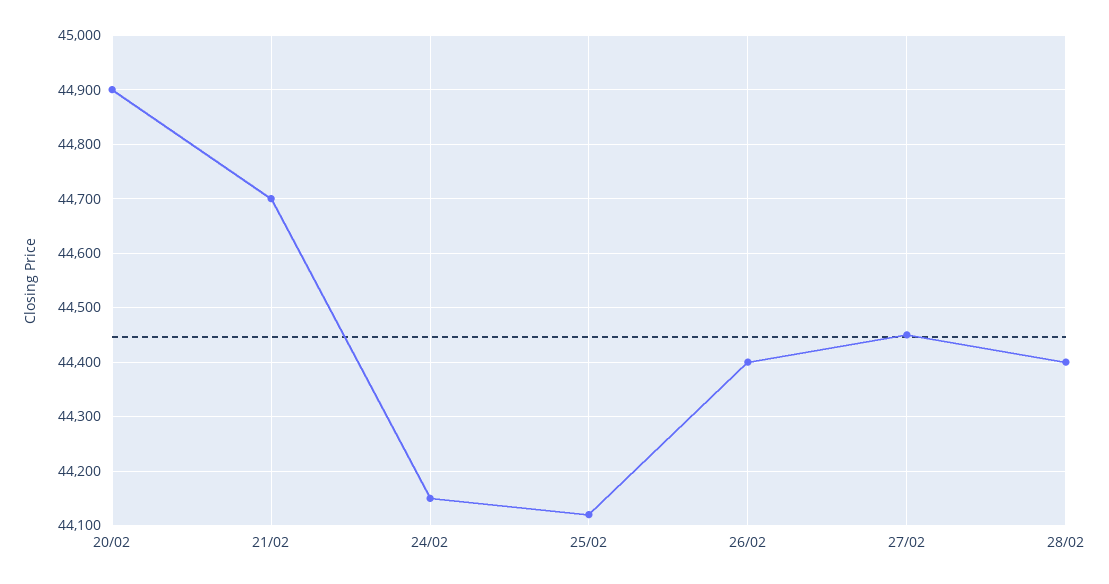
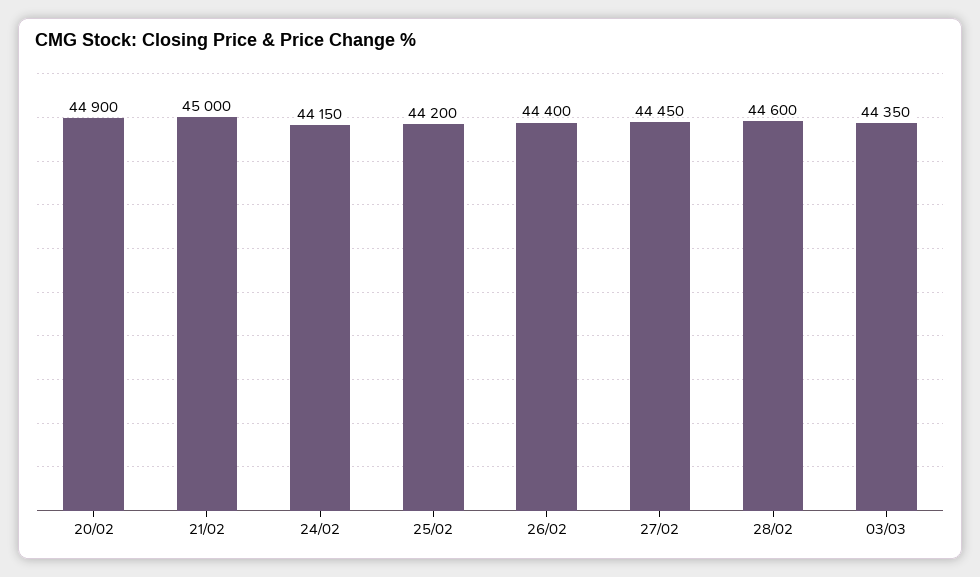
21/02: 44700 -> 45000
25/02: 44120 -> 44200
28/02: 44400 -> 44600
03/03: none -> 44350

